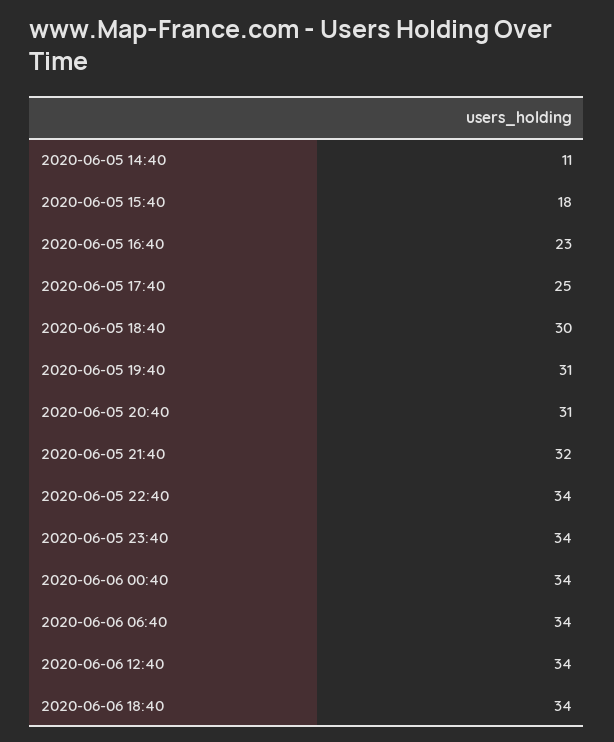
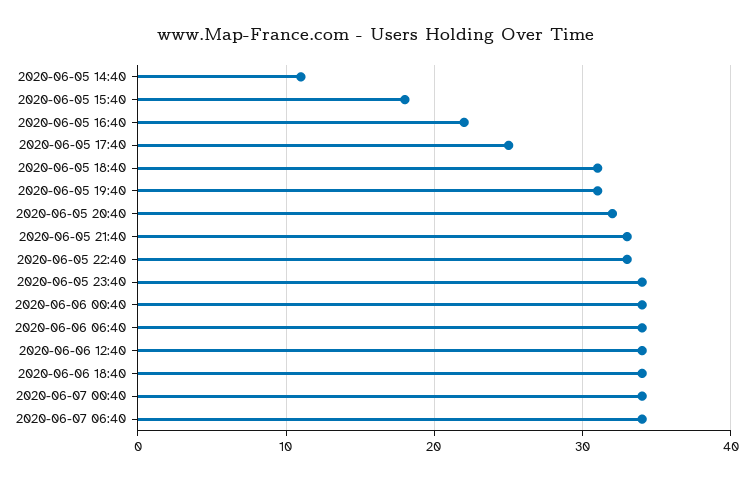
2020-06-05 16:40: 23 -> 22
2020-06-05 18:40: 30 -> 31
2020-06-05 20:40: 31 -> 32
2020-06-05 21:40: 32 -> 33
2020-06-05 22:40: 34 -> 33
2020-06-07 00:40: none -> 34
2020-06-07 06:40: none -> 34

